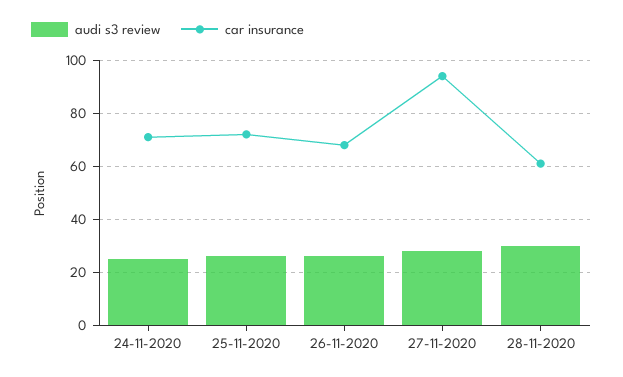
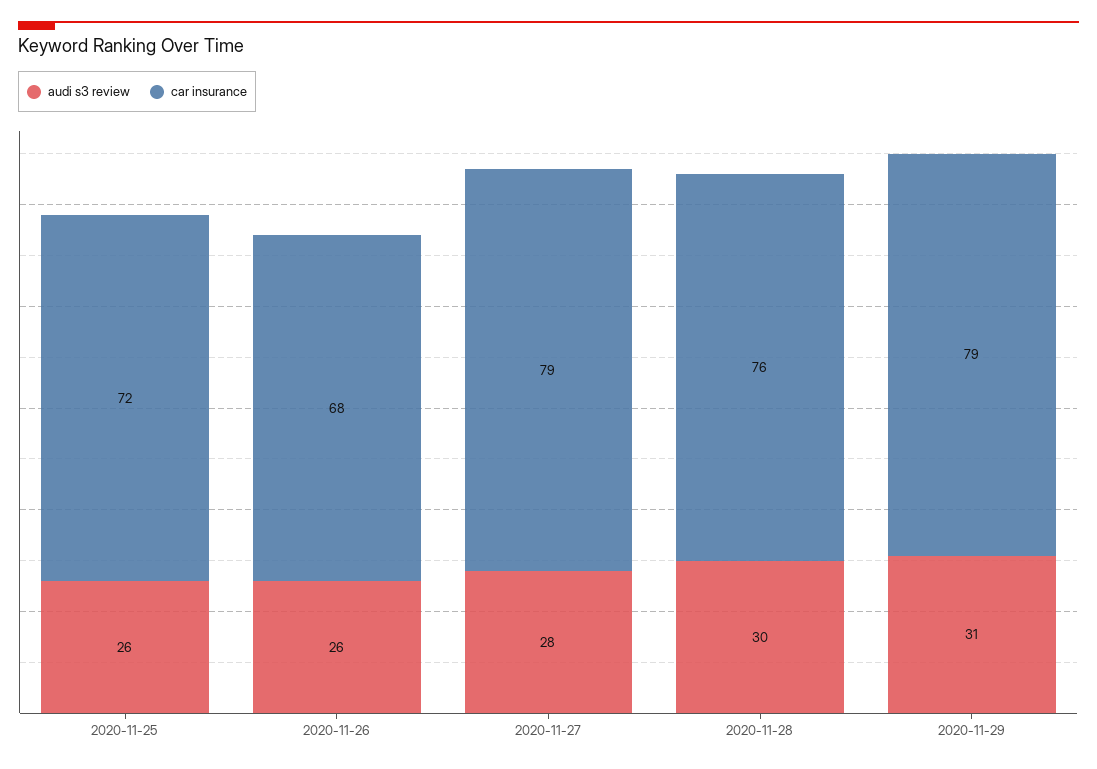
audi s3 review, 24-11-2020: 25 -> none
car insurance, 24-11-2020: 70 -> none
car insurance, 27-11-2020: 95 -> 79
car insurance, 28-11-2020: 60 -> 76
audi s3 review, 2020-11-29: none -> 31
car insurance, 2020-11-29: none -> 79

